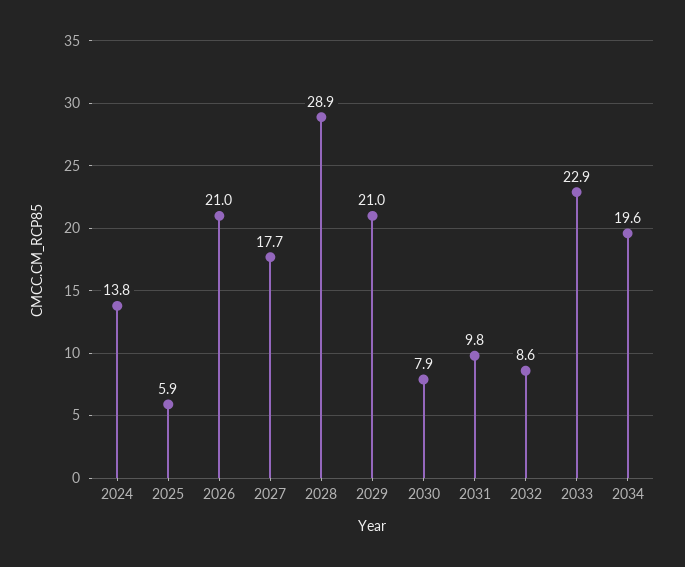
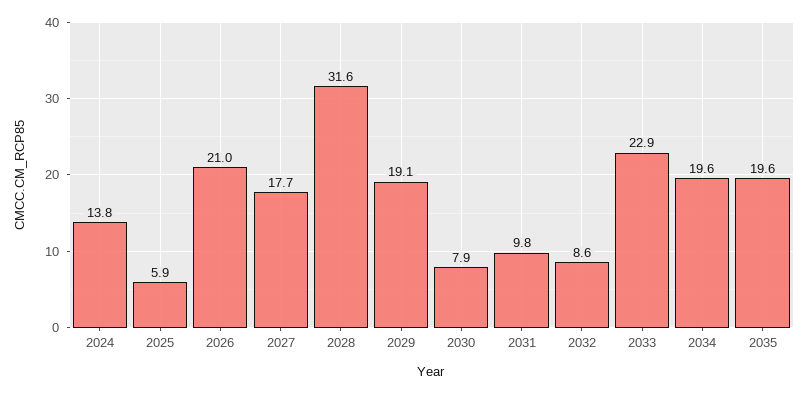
2028: 28.9 -> 31.6
2029: 21 -> 19.1
2035: none -> 19.6

